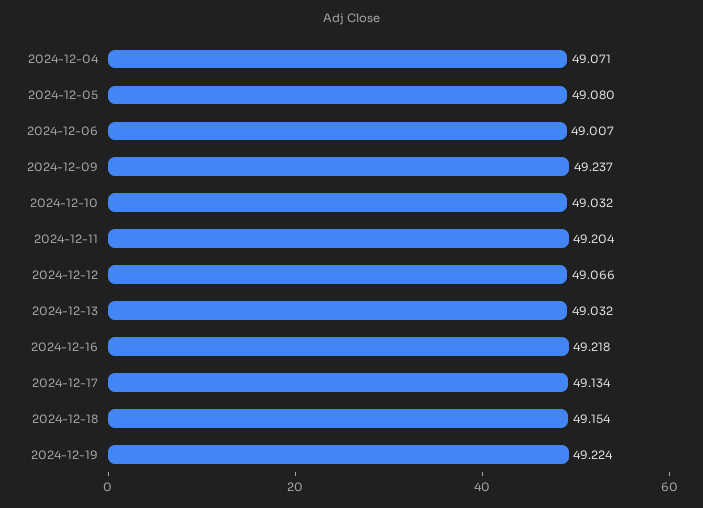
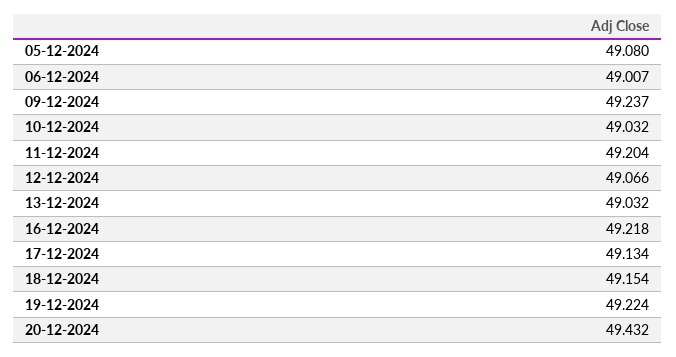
2024-12-04: 49.071 -> none
20-12-2024: none -> 49.432

